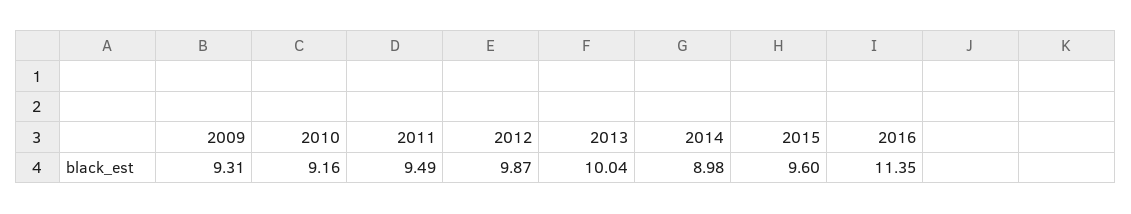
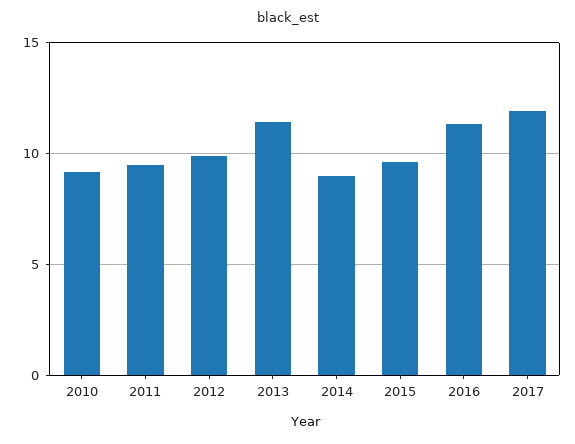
2009: 9.31 -> none
2013: 10.04 -> 11.5
2017: none -> 12

